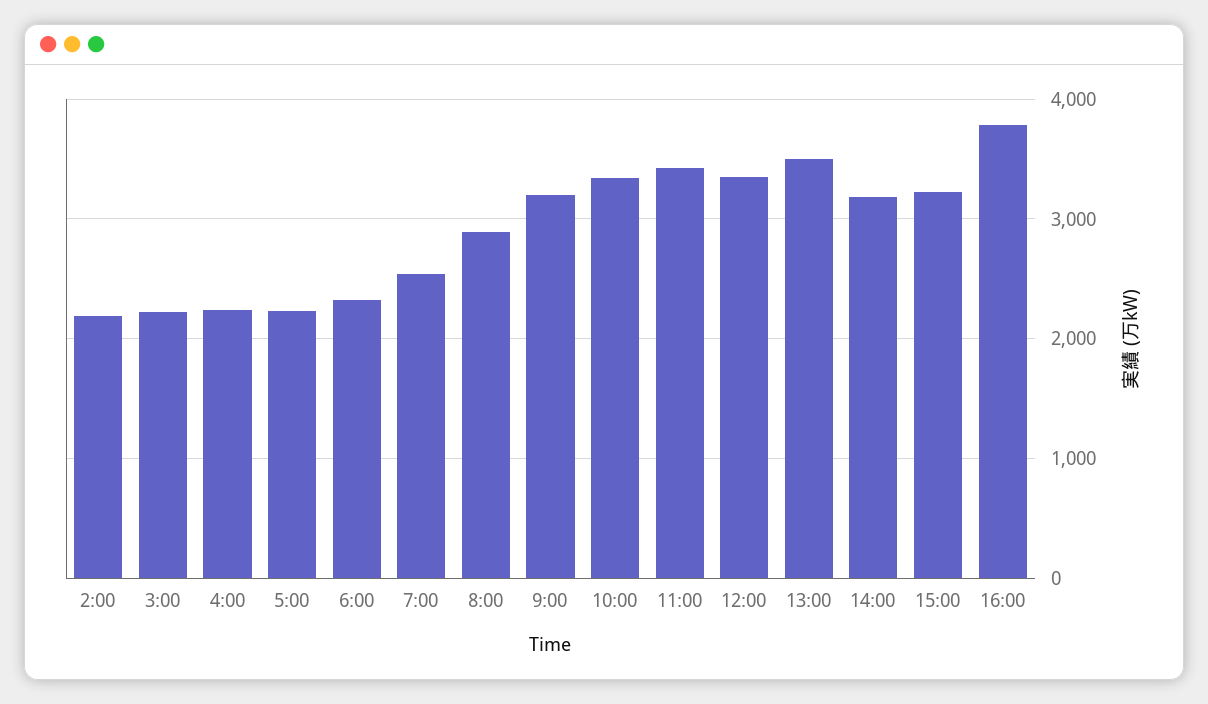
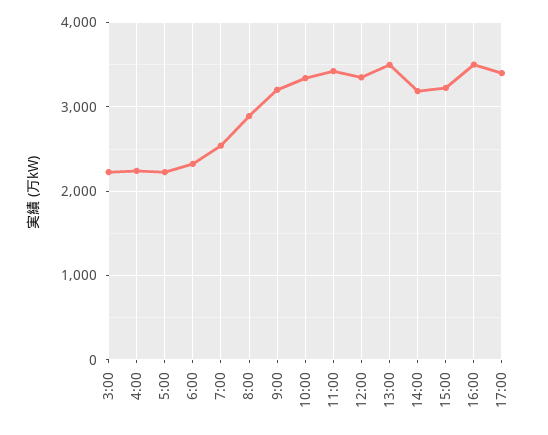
2:00: 2200 -> none
16:00: 3800 -> 3500
17:00: none -> 3400

